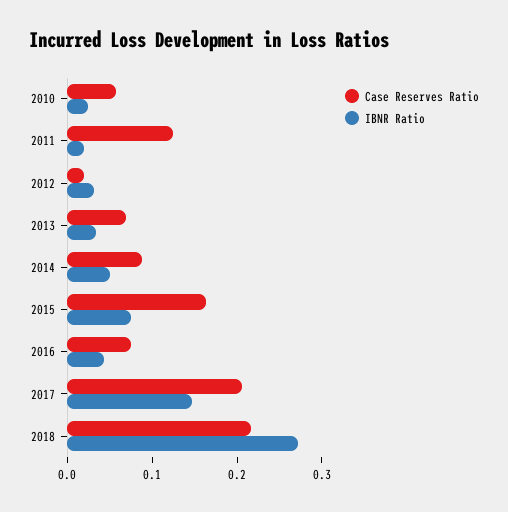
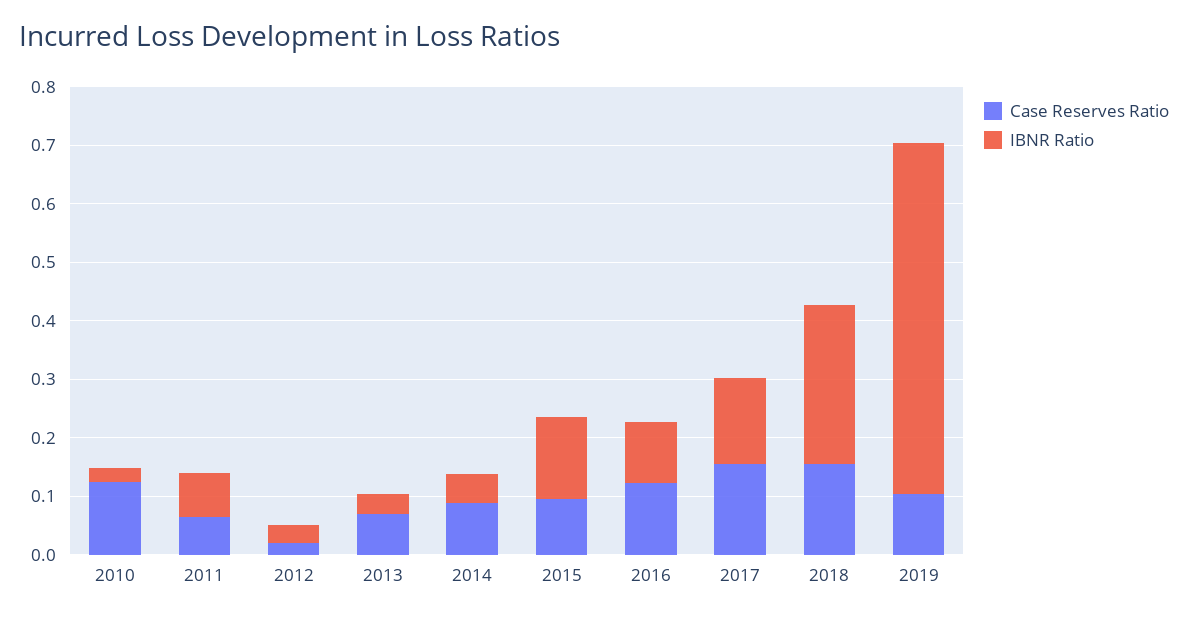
Case Reserves Ratio, 2010: 0.06 -> 0.12
Case Reserves Ratio, 2011: 0.12 -> 0.06
IBNR Ratio, 2011: 0.02 -> 0.08
Case Reserves Ratio, 2015: 0.16 -> 0.1
IBNR Ratio, 2015: 0.08 -> 0.14
Case Reserves Ratio, 2016: 0.08 -> 0.12
IBNR Ratio, 2016: 0.04 -> 0.1
Case Reserves Ratio, 2017: 0.2 -> 0.16
Case Reserves Ratio, 2018: 0.22 -> 0.16
Case Reserves Ratio, 2019: none -> 0.1
IBNR Ratio, 2019: none -> 0.6

